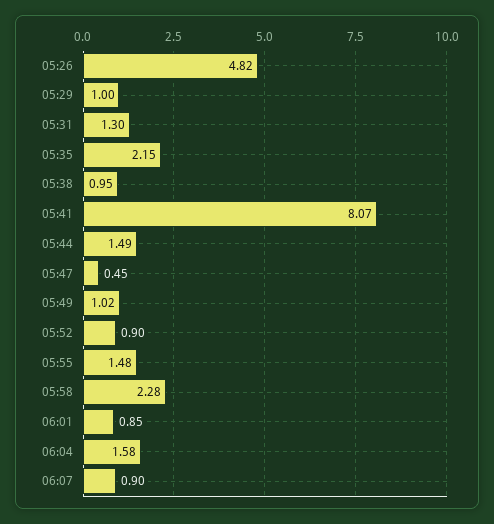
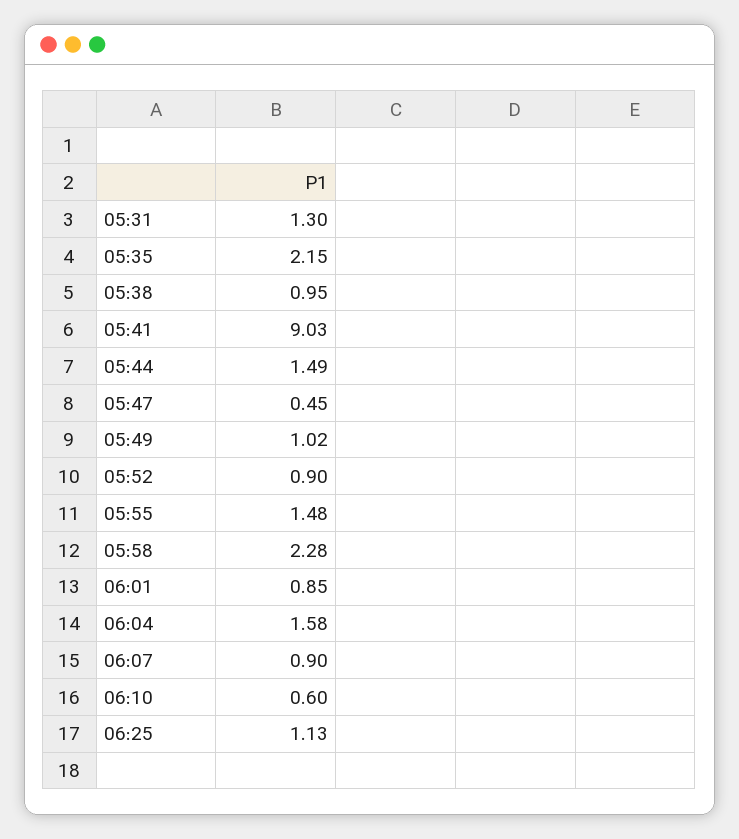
05:26: 4.82 -> none
05:29: 1 -> none
05:41: 8.07 -> 9.03
06:10: none -> 0.6
06:25: none -> 1.13

